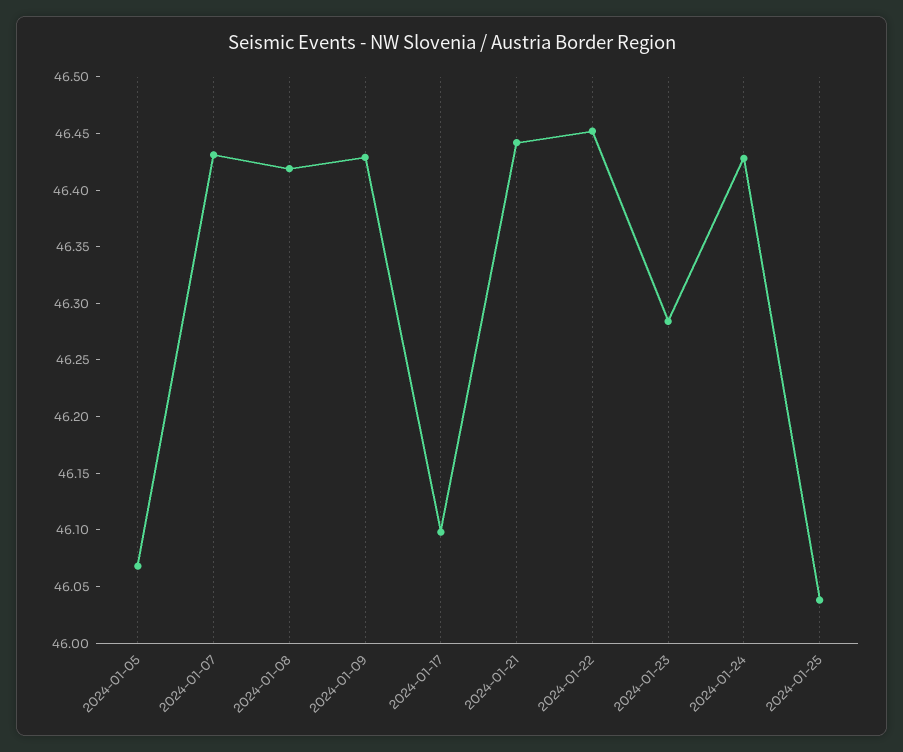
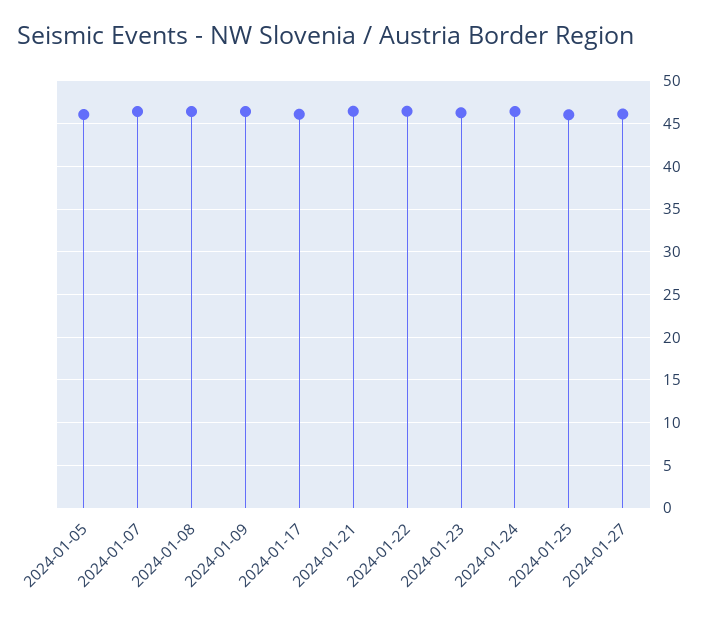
2024-01-27: none -> 46

